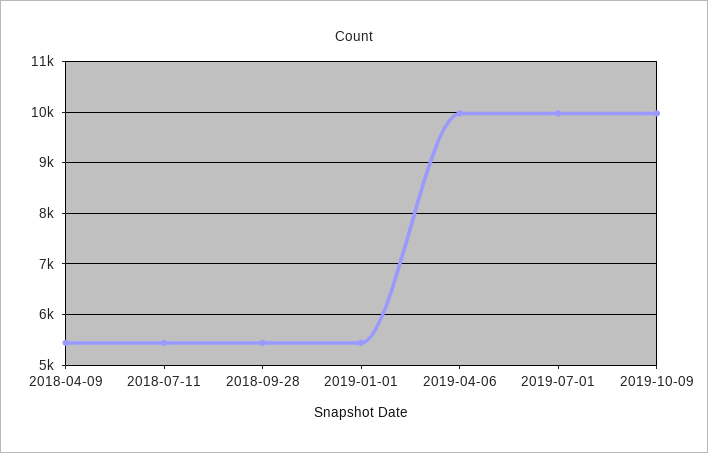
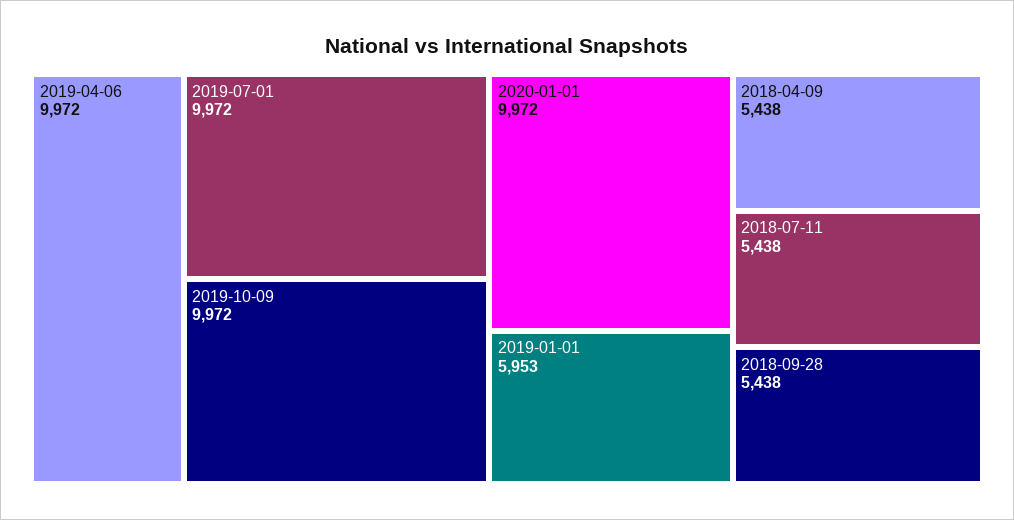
2019-01-01: 5400 -> 5953
2020-01-01: none -> 9972

